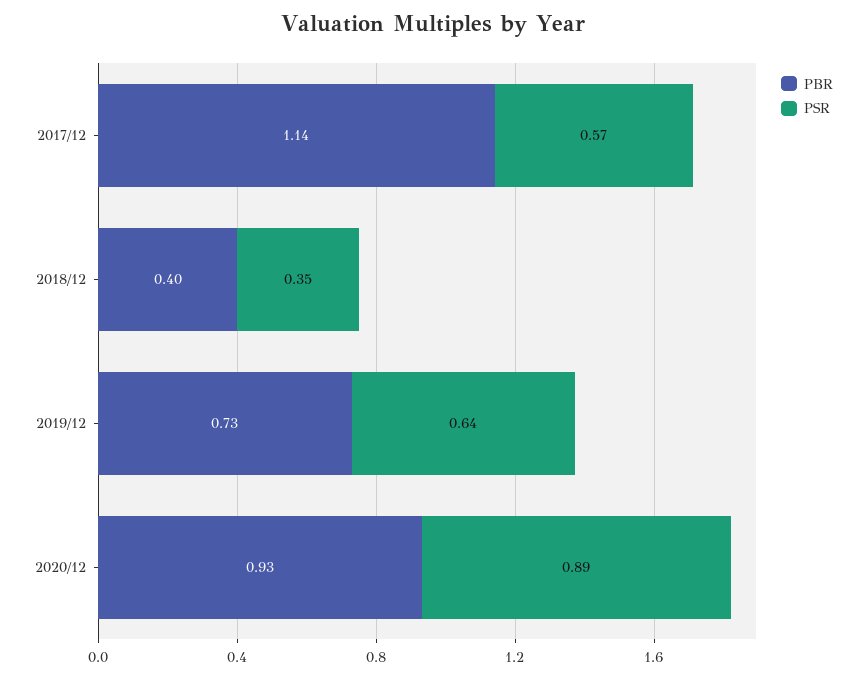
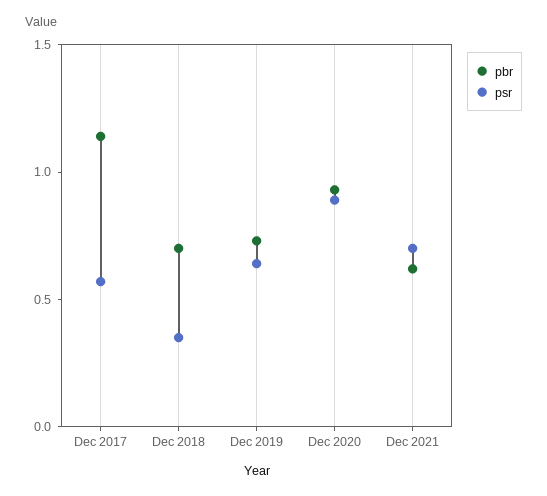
PBR, 2018/12: 0.4 -> 0.7
PBR, Dec 2021: none -> 0.6
PSR, Dec 2021: none -> 0.7

